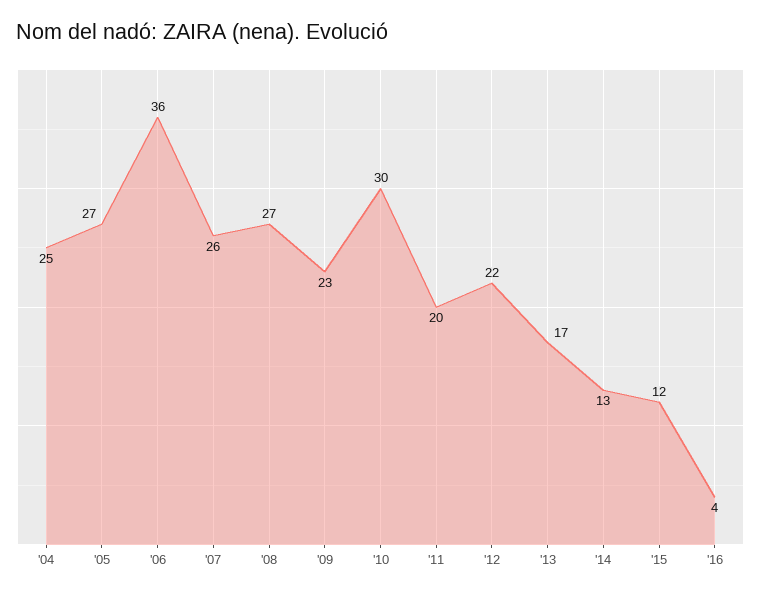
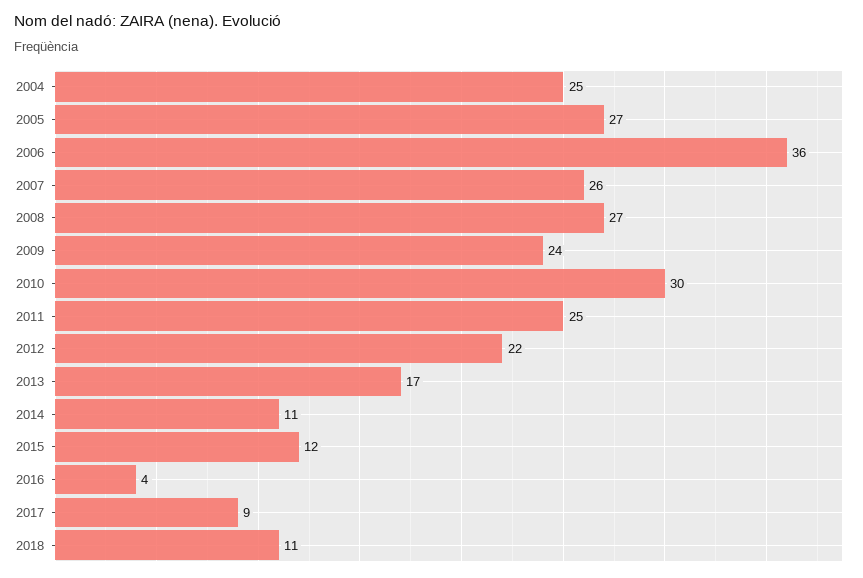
'09: 23 -> 24
'11: 20 -> 25
'14: 13 -> 11
2017: none -> 9
2018: none -> 11

